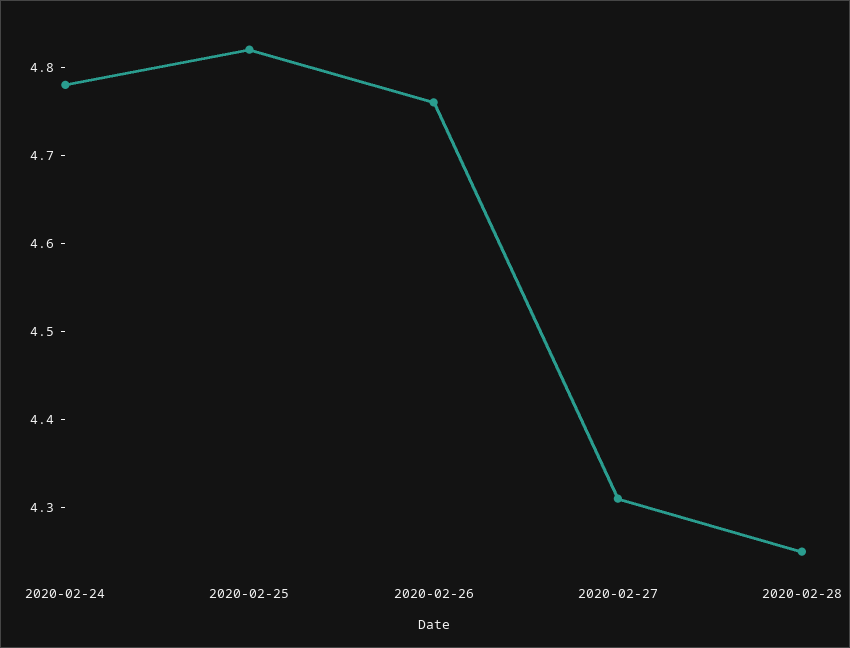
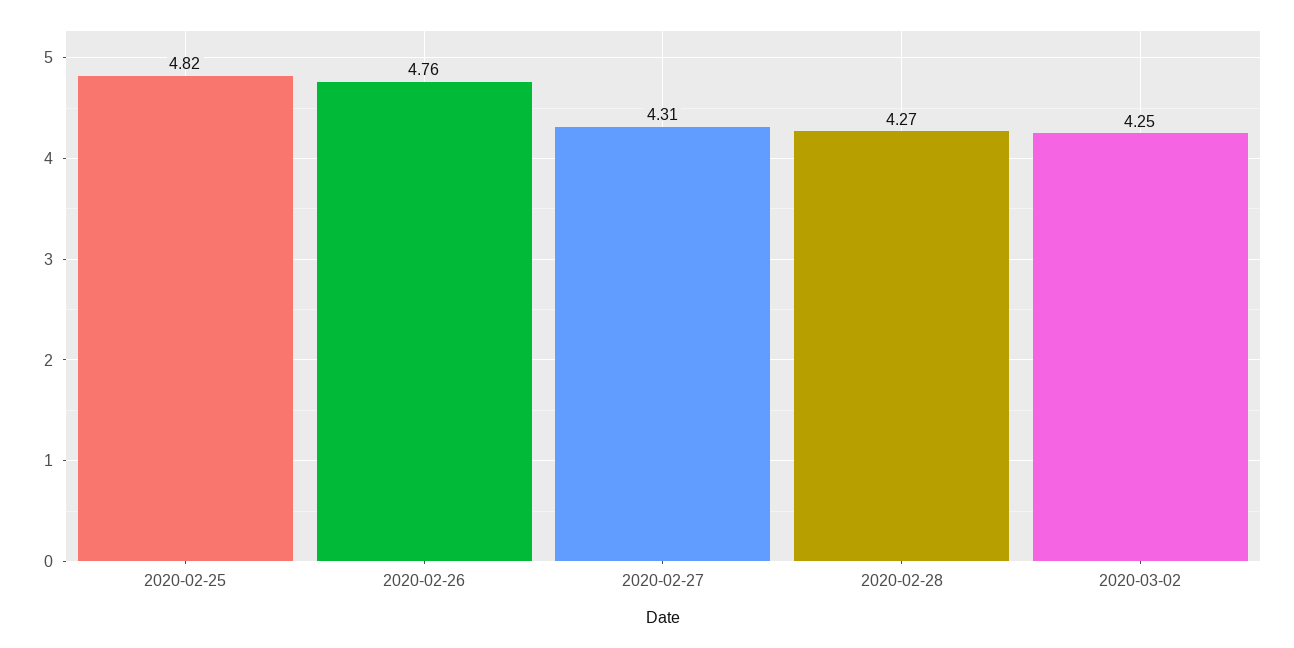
2020-02-24: 4.78 -> none
2020-02-28: 4.25 -> 4.27
2020-03-02: none -> 4.25

